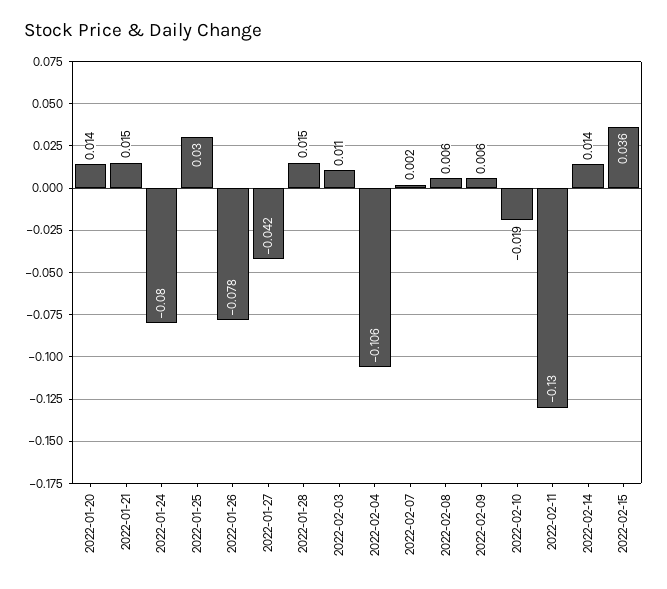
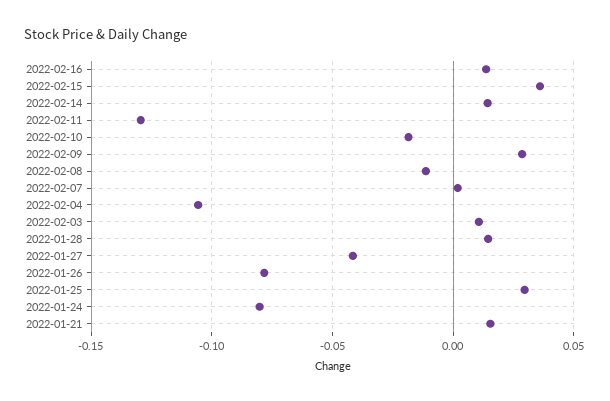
2022-01-20: 0.014 -> none
2022-02-08: 0.006 -> -0.01
2022-02-09: 0.006 -> 0.03
2022-02-16: none -> 0.015

